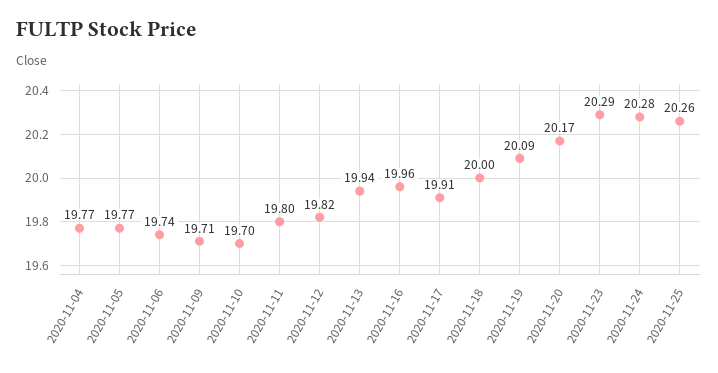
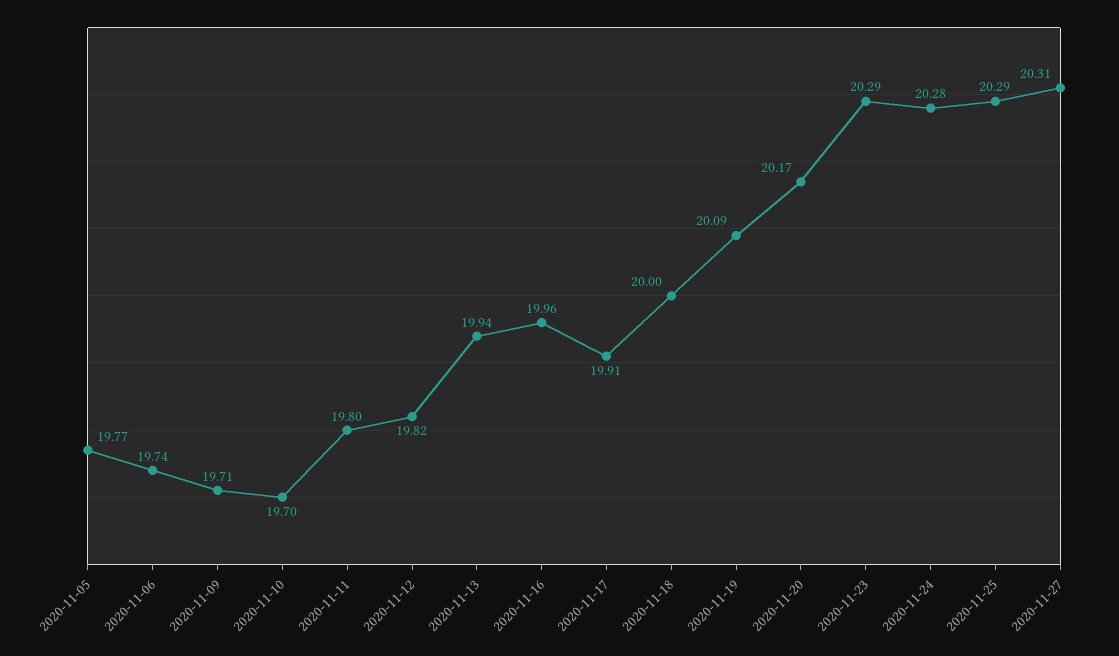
2020-11-04: 19.77 -> none
2020-11-25: 20.26 -> 20.29
2020-11-27: none -> 20.31

